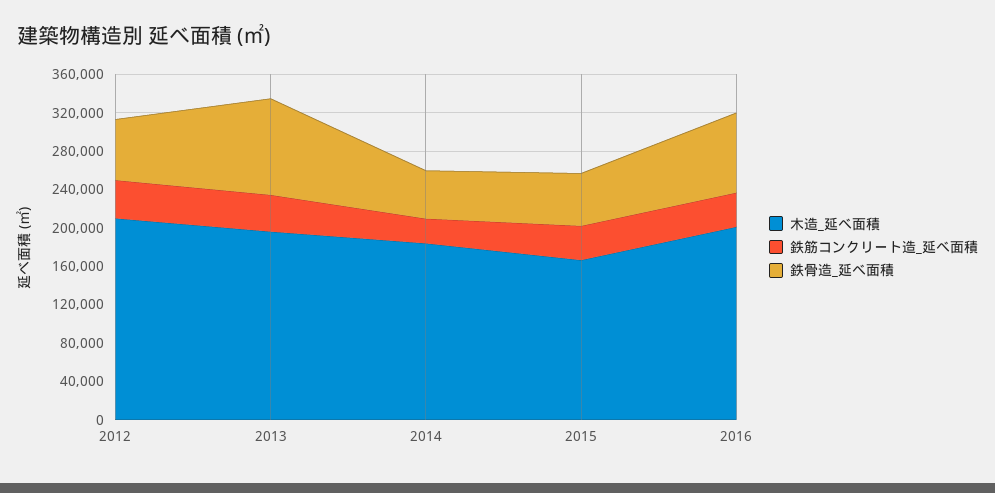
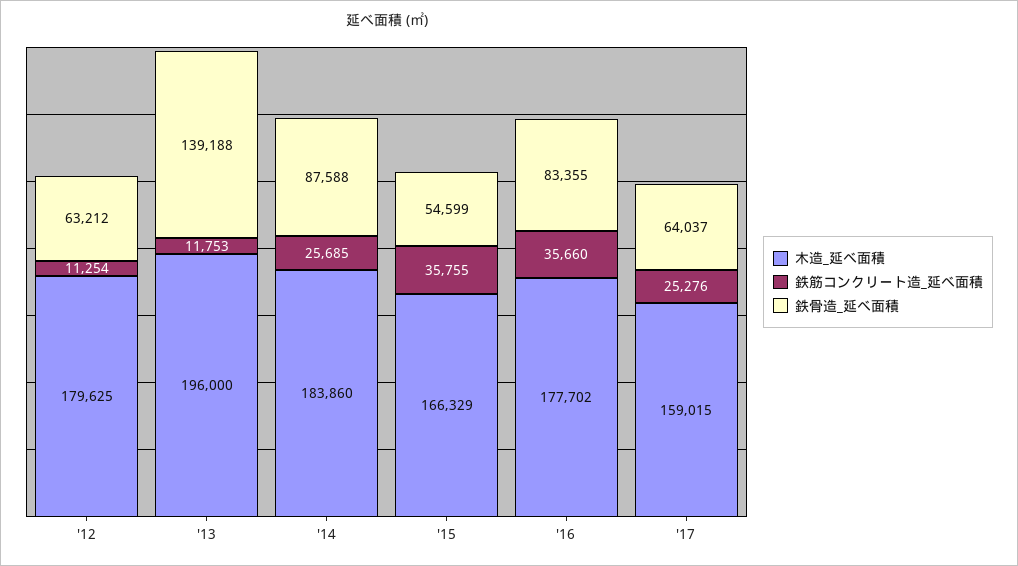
木造_延べ面積, 2012: 210000 -> 179625
鉄筋コンクリート造_延べ面積, 2012: 40000 -> 11254
鉄筋コンクリート造_延べ面積, 2013: 40000 -> 11753
鉄骨造_延べ面積, 2013: 100000 -> 139188
鉄骨造_延べ面積, 2014: 50000 -> 87588
木造_延べ面積, 2016: 200000 -> 177702
木造_延べ面積, '17: none -> 159015
鉄筋コンクリート造_延べ面積, '17: none -> 25276
鉄骨造_延べ面積, '17: none -> 64037

